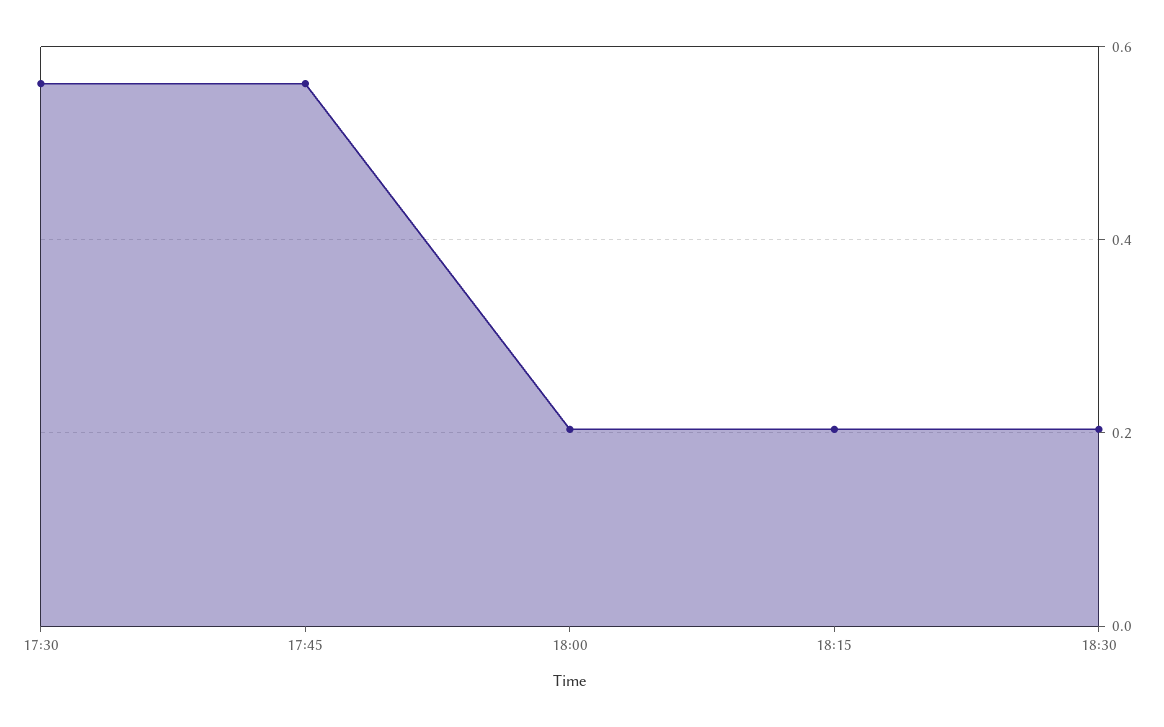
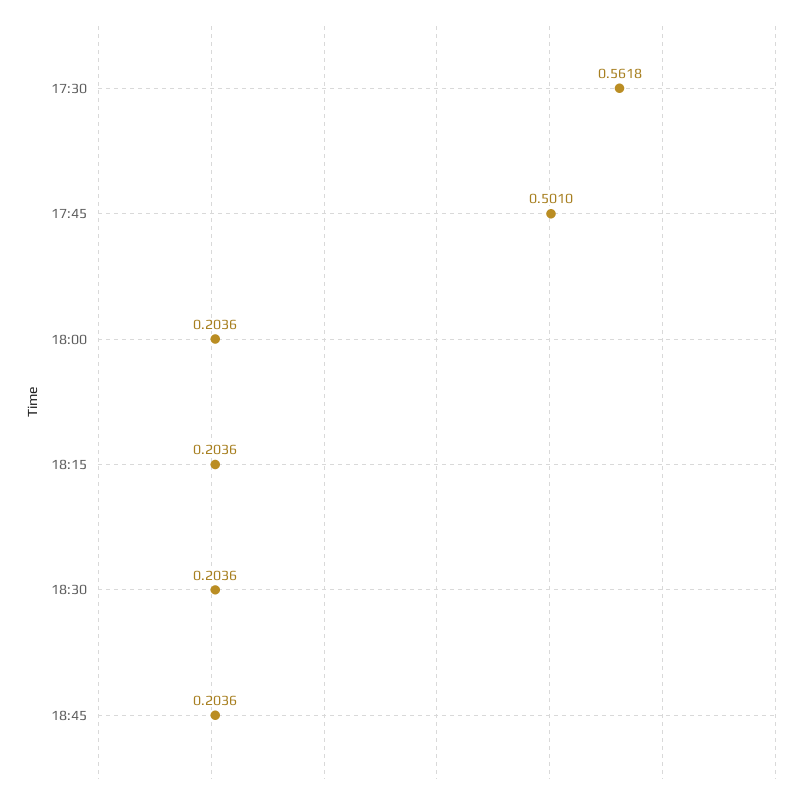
17:45: 0.56 -> 0.501
18:45: none -> 0.2036

